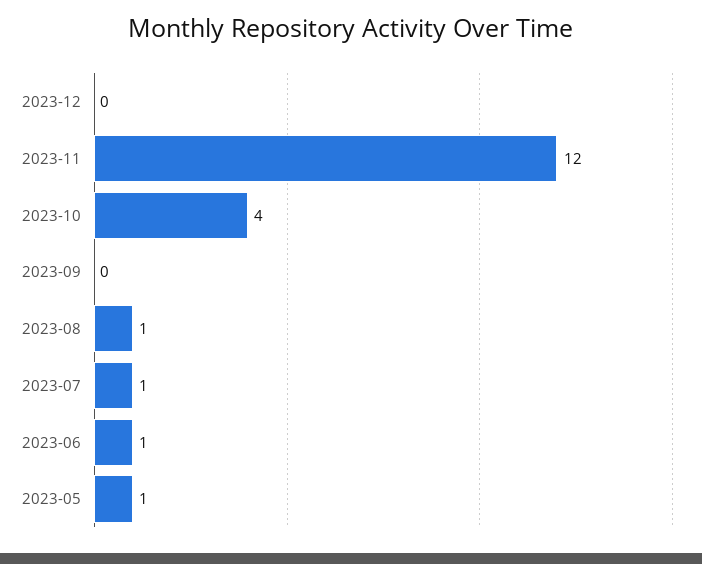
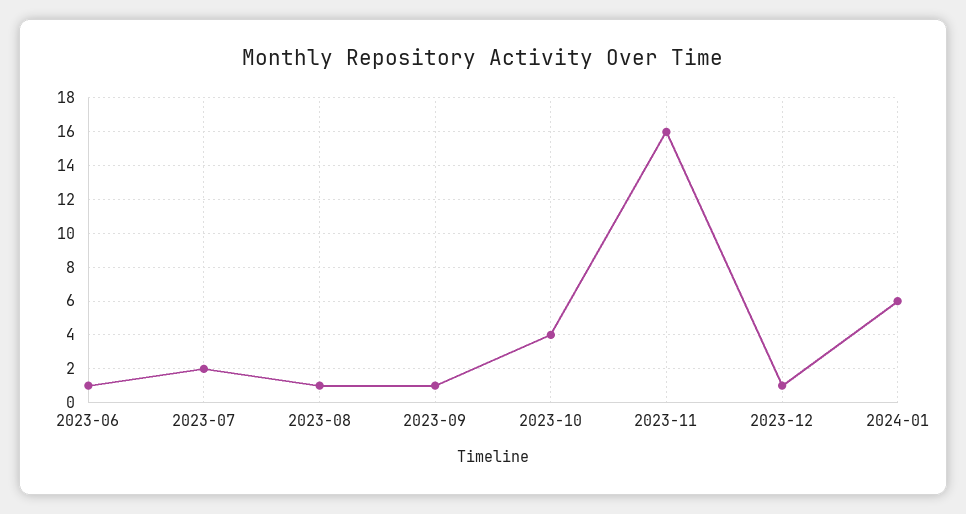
2023-12: 0 -> 1
2023-11: 12 -> 16
2023-09: 0 -> 1
2023-07: 1 -> 2
2023-05: 1 -> none
2024-01: none -> 6

